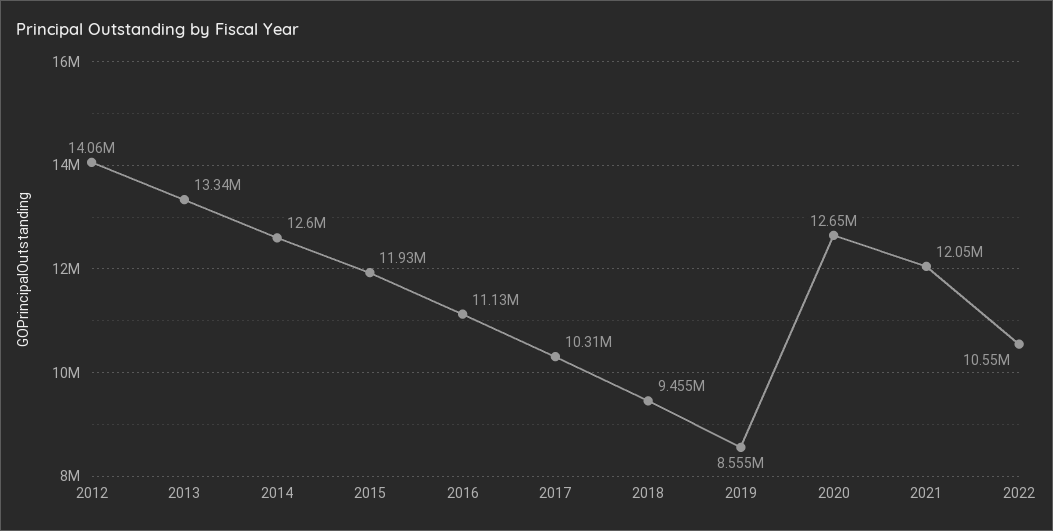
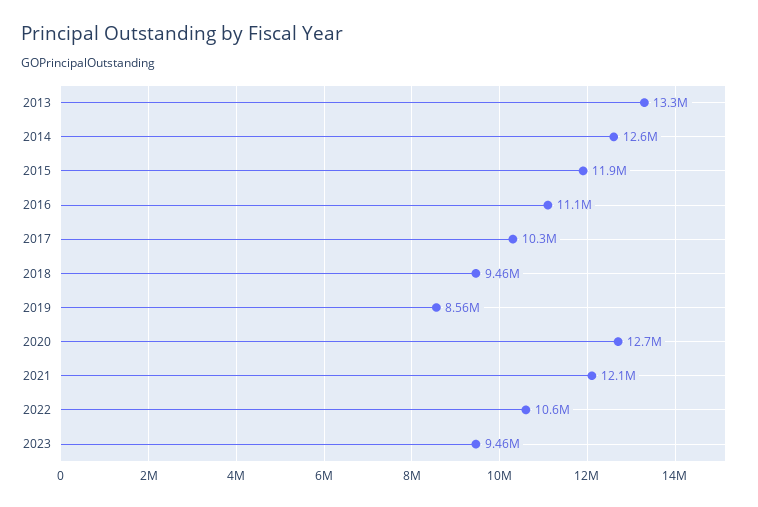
2012: 14060000 -> none
2023: none -> 9460000

